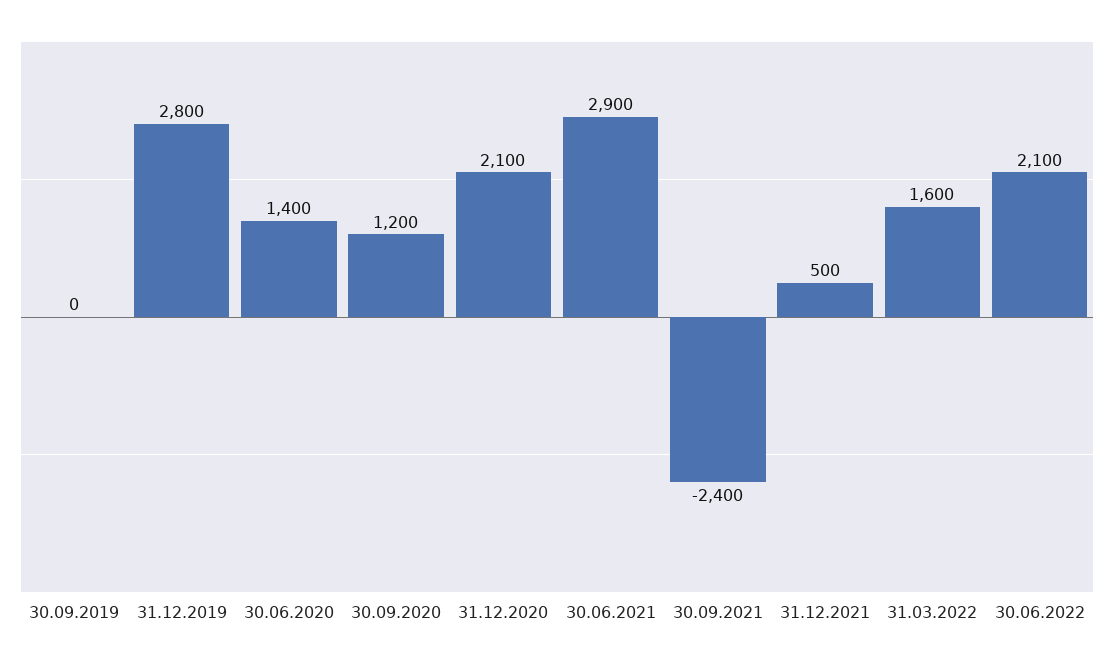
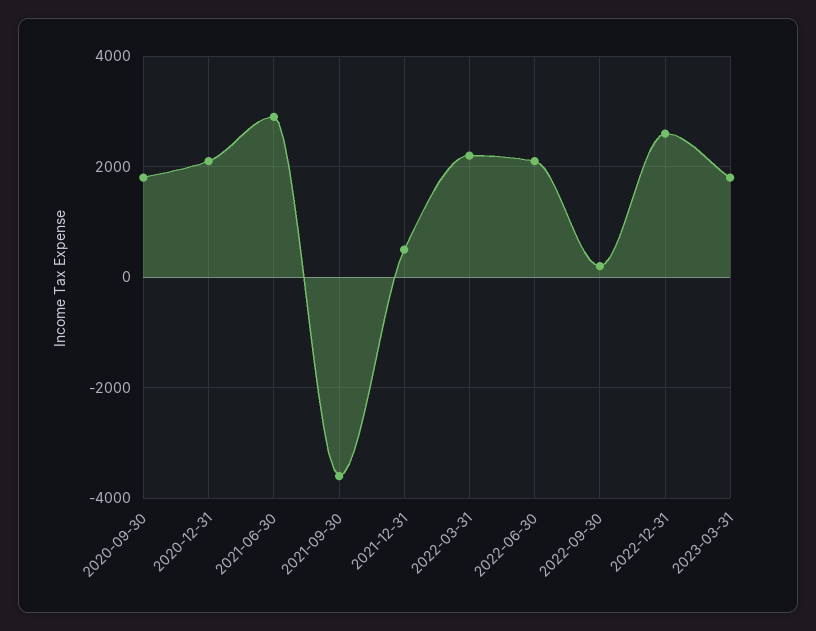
30.09.2019: 0 -> none
31.12.2019: 2800 -> none
30.06.2020: 1400 -> none
30.09.2020: 1200 -> 1800
30.09.2021: -2400 -> -3600
31.03.2022: 1600 -> 2200
2022-09-30: none -> 200
2022-12-31: none -> 2600
2023-03-31: none -> 1800

